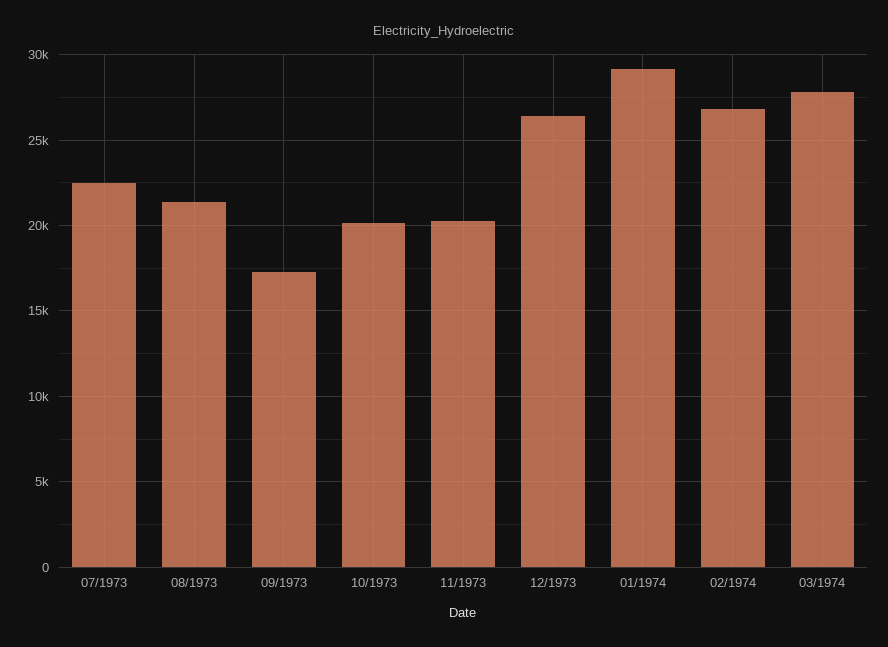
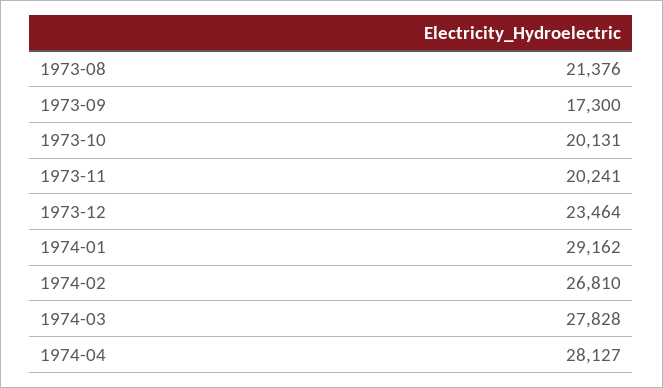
07/1973: 22500 -> none
12/1973: 26500 -> 23464
1974-04: none -> 28127

